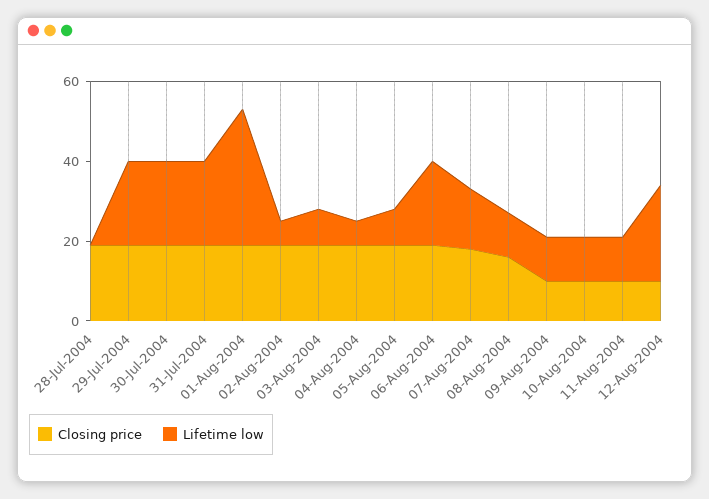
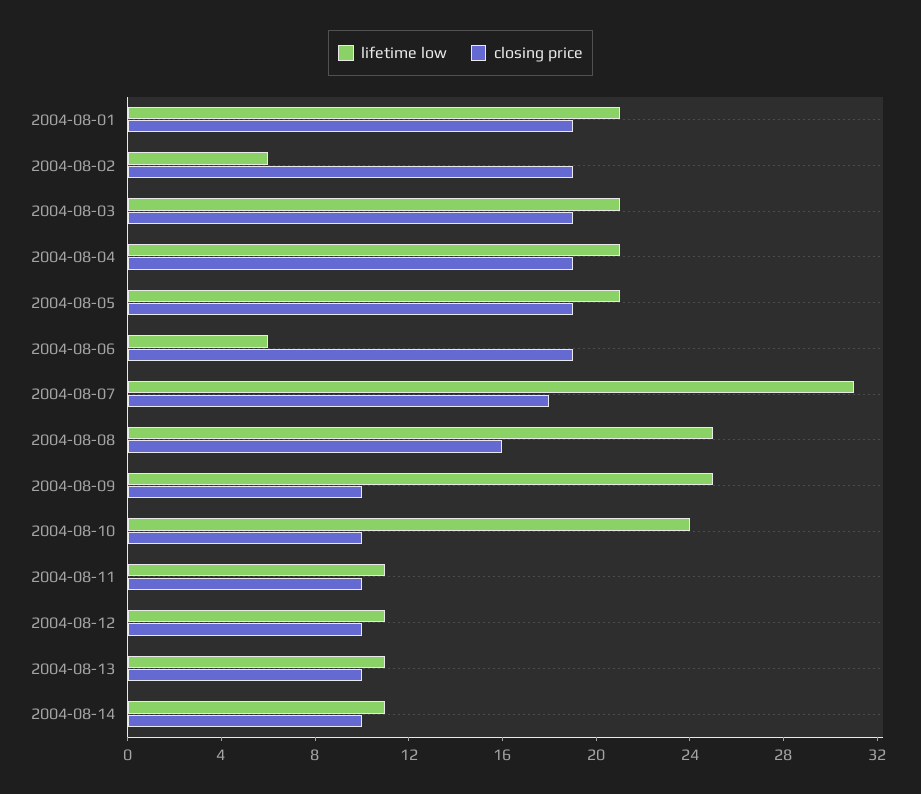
Closing price, 28-Jul-2004: 20 -> none
Lifetime low, 28-Jul-2004: 0 -> none
Closing price, 29-Jul-2004: 20 -> none
Lifetime low, 29-Jul-2004: 20 -> none
Closing price, 30-Jul-2004: 20 -> none
Lifetime low, 30-Jul-2004: 20 -> none
Closing price, 31-Jul-2004: 20 -> none
Lifetime low, 31-Jul-2004: 20 -> none
Lifetime low, 01-Aug-2004: 35 -> 21
Lifetime low, 03-Aug-2004: 10 -> 21
Lifetime low, 04-Aug-2004: 5 -> 21
Lifetime low, 05-Aug-2004: 10 -> 21
Lifetime low, 06-Aug-2004: 20 -> 6
Lifetime low, 07-Aug-2004: 15 -> 31
Lifetime low, 08-Aug-2004: 10 -> 25
Lifetime low, 09-Aug-2004: 10 -> 25
Lifetime low, 10-Aug-2004: 10 -> 24
Lifetime low, 12-Aug-2004: 25 -> 11
Lifetime low, 2004-08-13: none -> 11
Closing price, 2004-08-13: none -> 10
Lifetime low, 2004-08-14: none -> 11
Closing price, 2004-08-14: none -> 10

